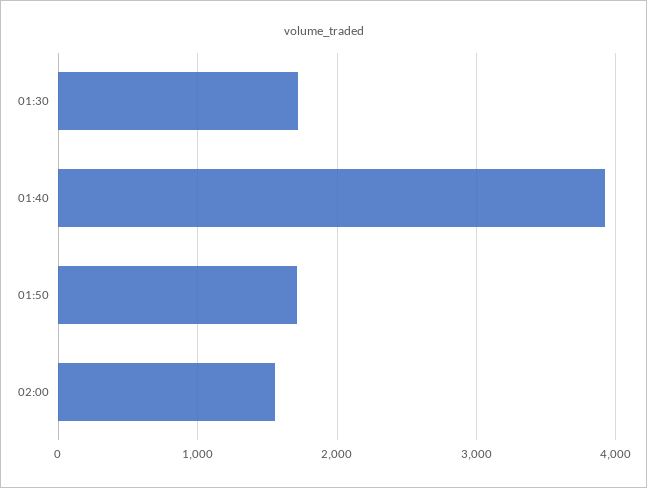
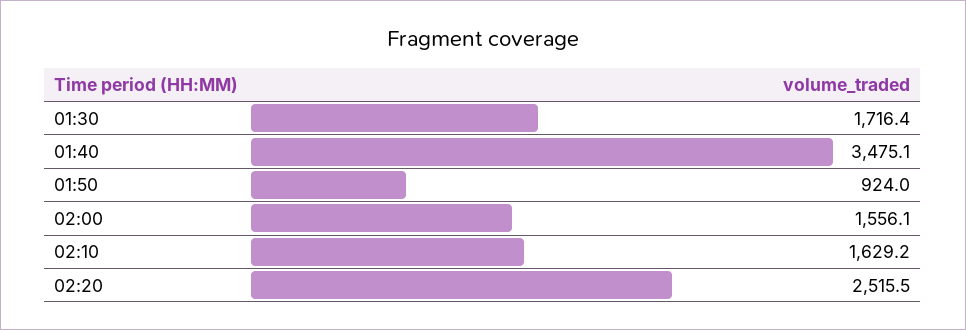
01:40: 3900 -> 3475.1
01:50: 1700 -> 924
02:10: none -> 1629.2
02:20: none -> 2515.5

